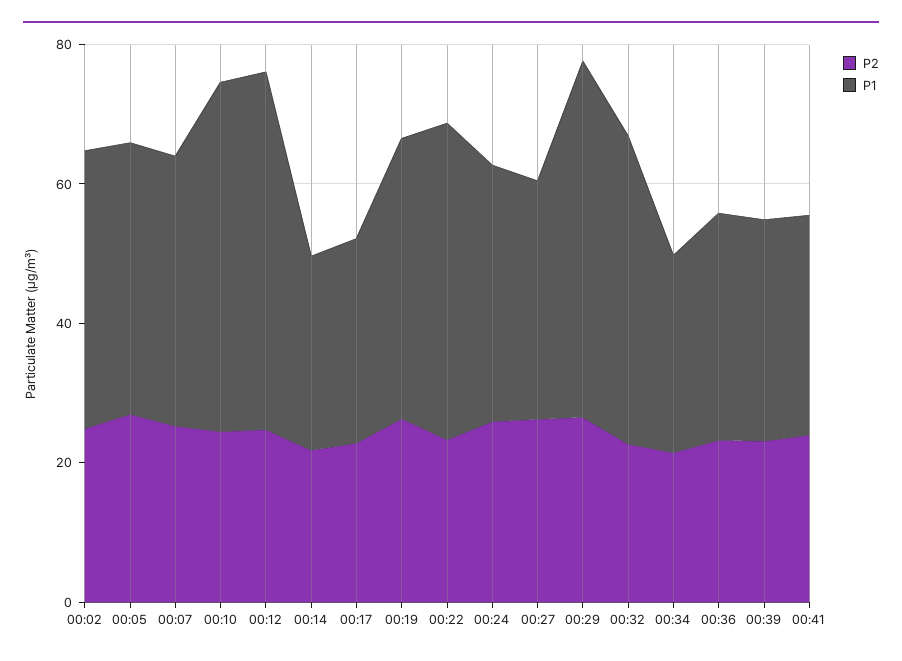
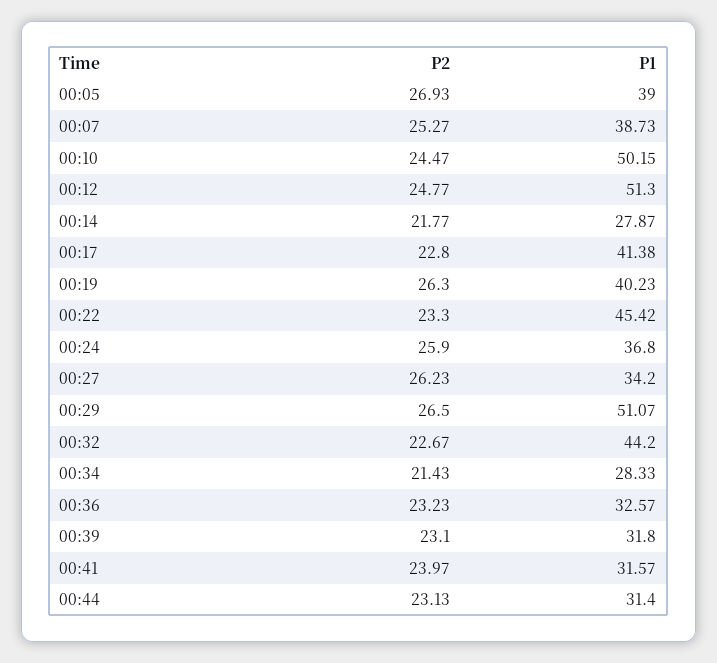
P2, 00:02: 25 -> none
P1, 00:02: 40 -> none
P1, 00:17: 30 -> 41.38
P2, 00:44: none -> 23.13
P1, 00:44: none -> 31.4

